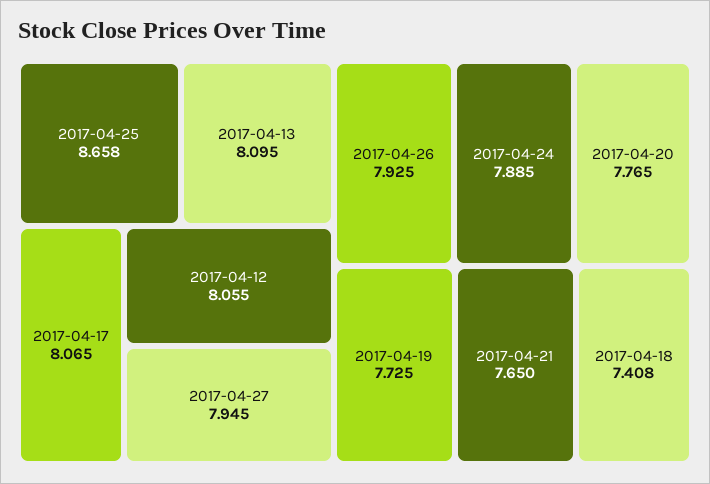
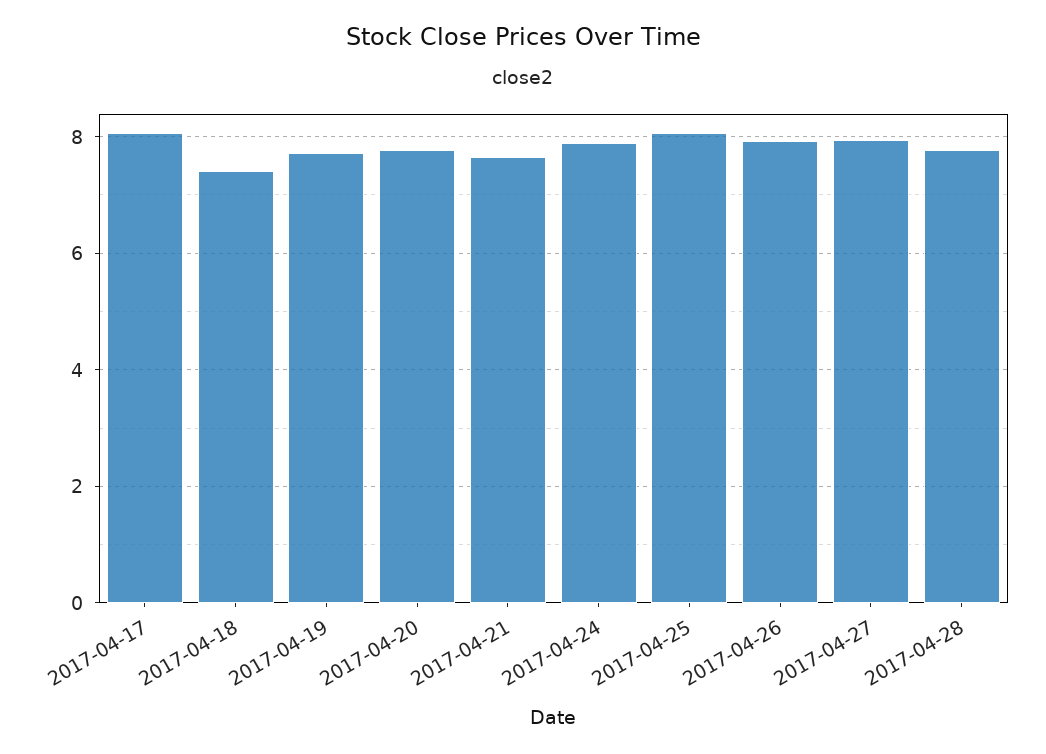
2017-04-25: 8.658 -> 8
2017-04-13: 8.095 -> none
2017-04-12: 8.055 -> none
2017-04-28: none -> 7.8

